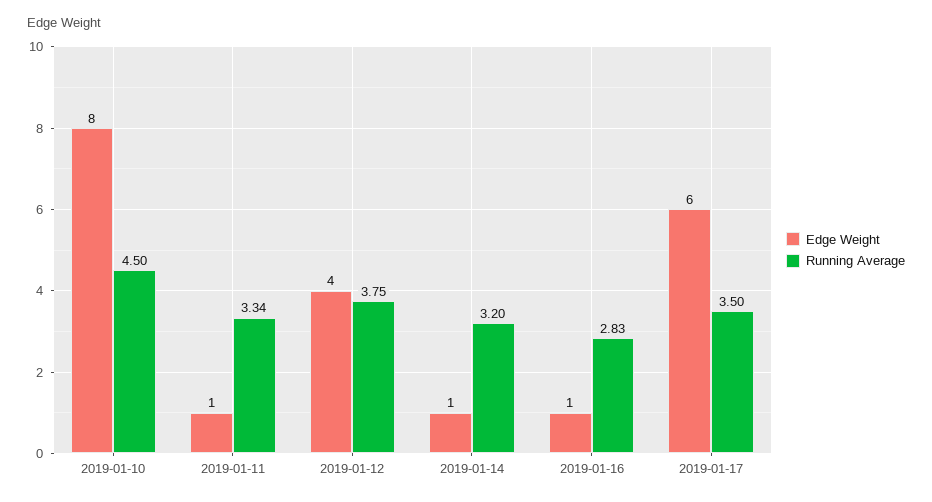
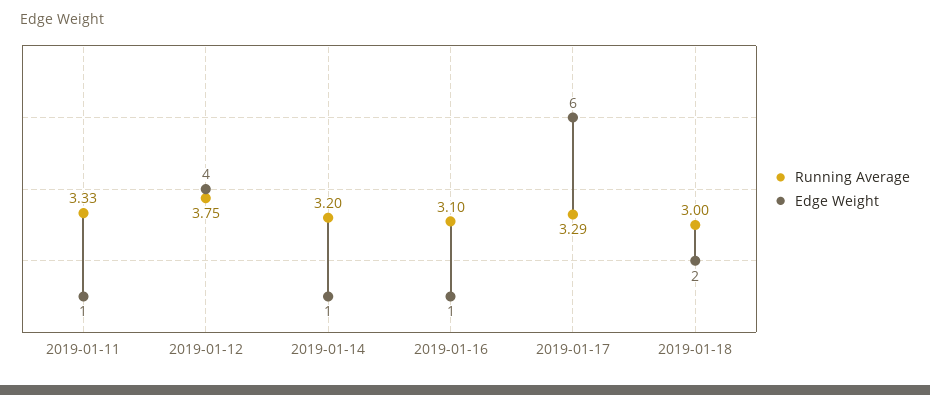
Edge Weight, 2019-01-10: 8 -> none
Running Average, 2019-01-10: 4.5 -> none
Running Average, 2019-01-11: 3.34 -> 3.33
Running Average, 2019-01-16: 2.83 -> 3.1
Running Average, 2019-01-17: 3.5 -> 3.29
Running Average, 2019-01-18: none -> 3
Edge Weight, 2019-01-18: none -> 2

